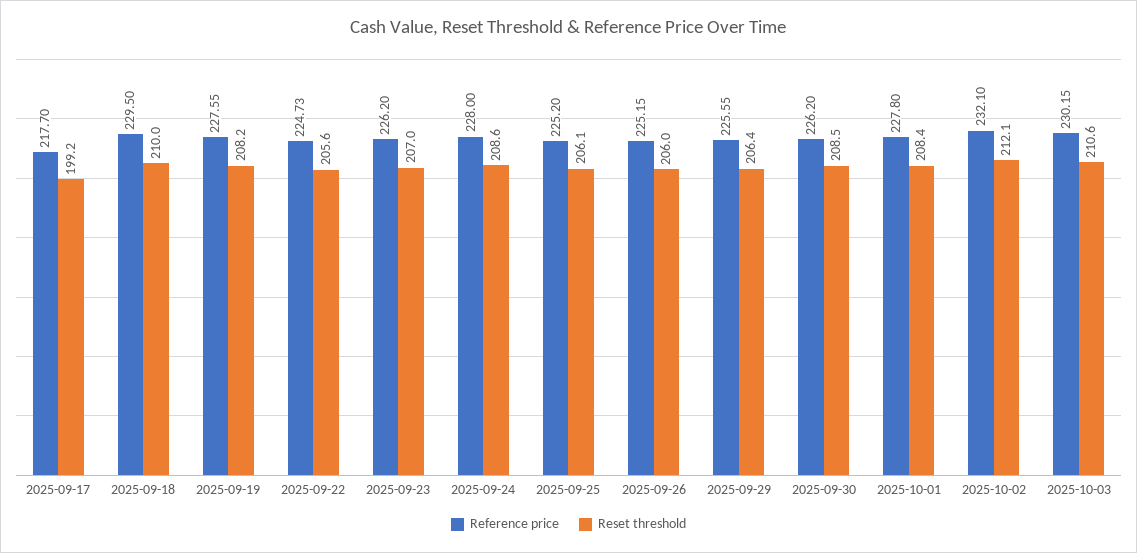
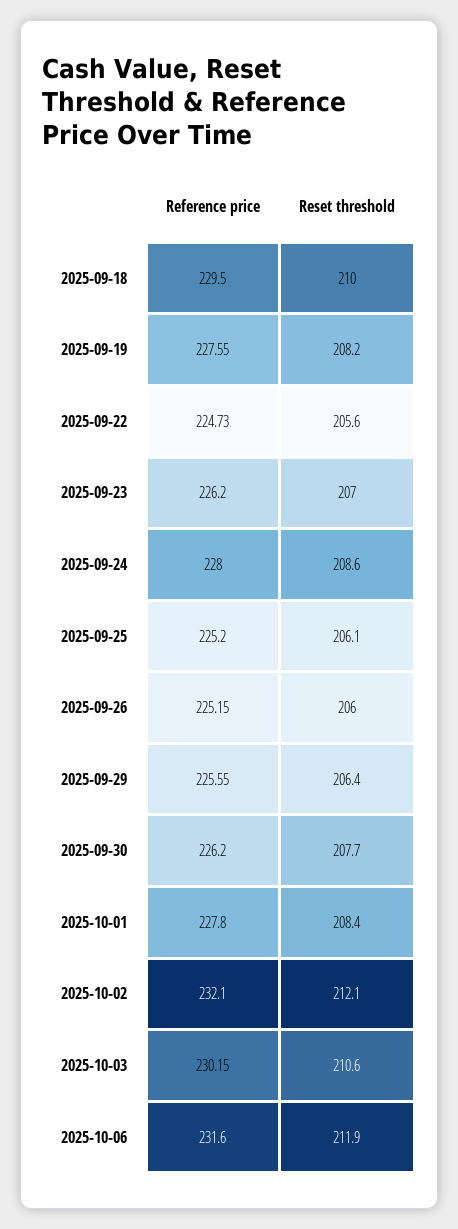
Reference price, 2025-09-17: 217.7 -> none
Reset threshold, 2025-09-17: 199.2 -> none
Reset threshold, 2025-09-30: 208.5 -> 207.7
Reference price, 2025-10-06: none -> 231.6
Reset threshold, 2025-10-06: none -> 211.9

